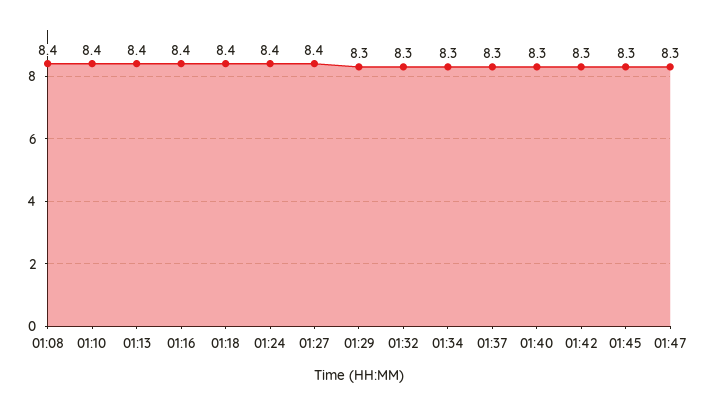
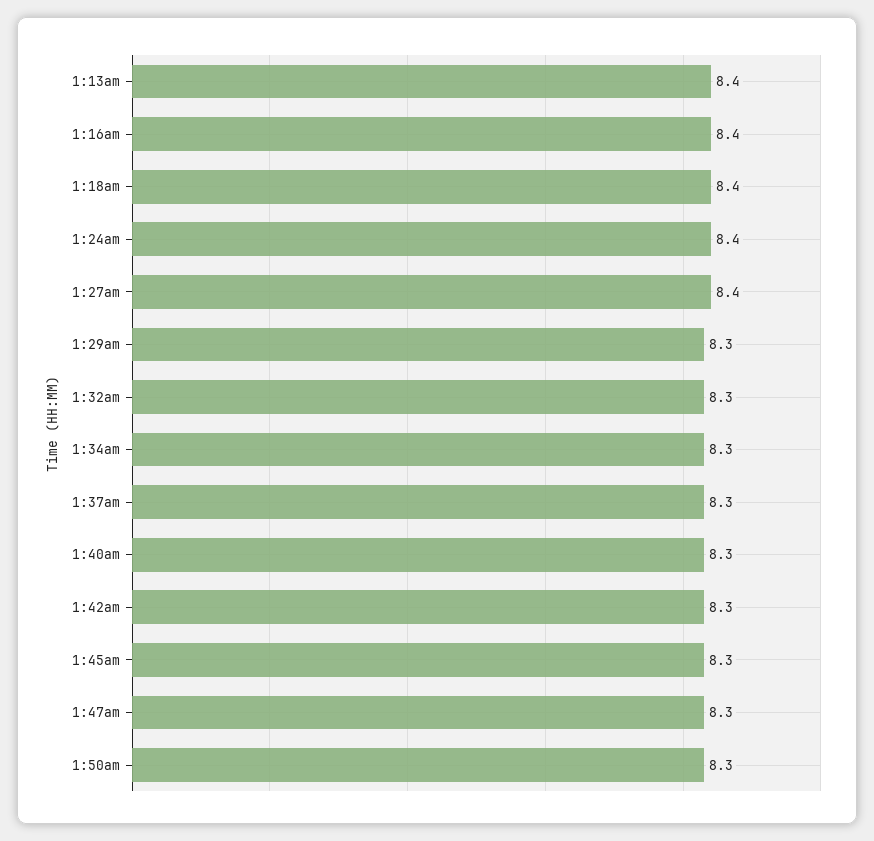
01:08: 8.4 -> none
01:10: 8.4 -> none
1:50am: none -> 8.3

